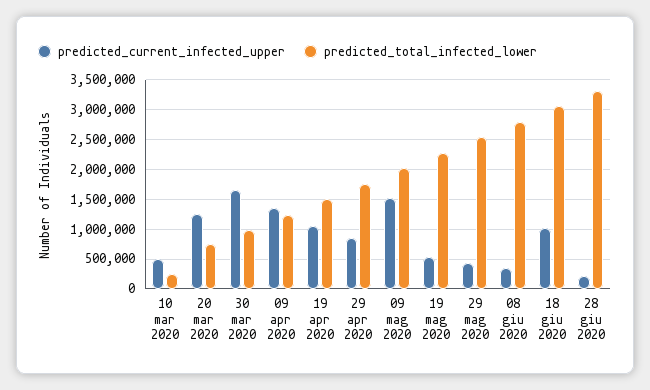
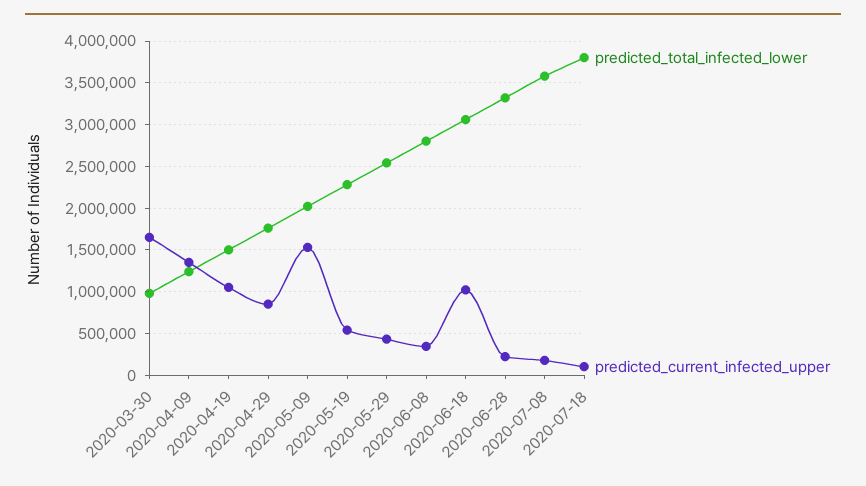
predicted_current_infected_upper, 10 mar 2020: 500000 -> none
predicted_total_infected_lower, 10 mar 2020: 250000 -> none
predicted_current_infected_upper, 20 mar 2020: 1250000 -> none
predicted_total_infected_lower, 20 mar 2020: 750000 -> none
predicted_total_infected_lower, 2020-07-08: none -> 3600000
predicted_current_infected_upper, 2020-07-08: none -> 200000
predicted_total_infected_lower, 2020-07-18: none -> 3800000
predicted_current_infected_upper, 2020-07-18: none -> 100000

